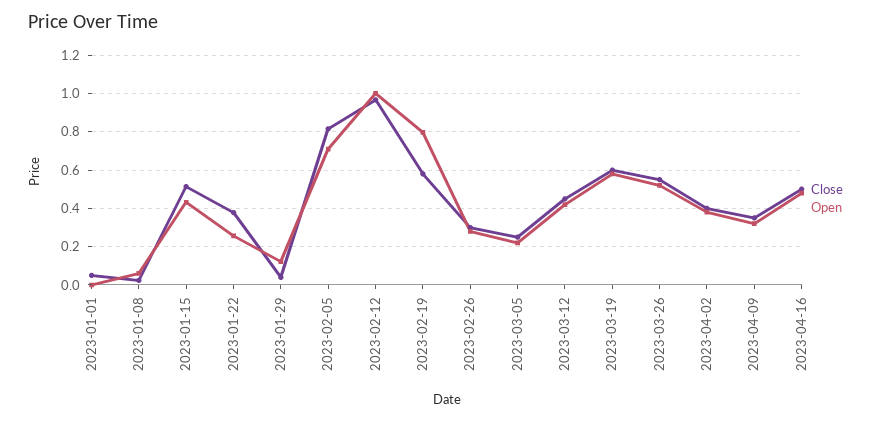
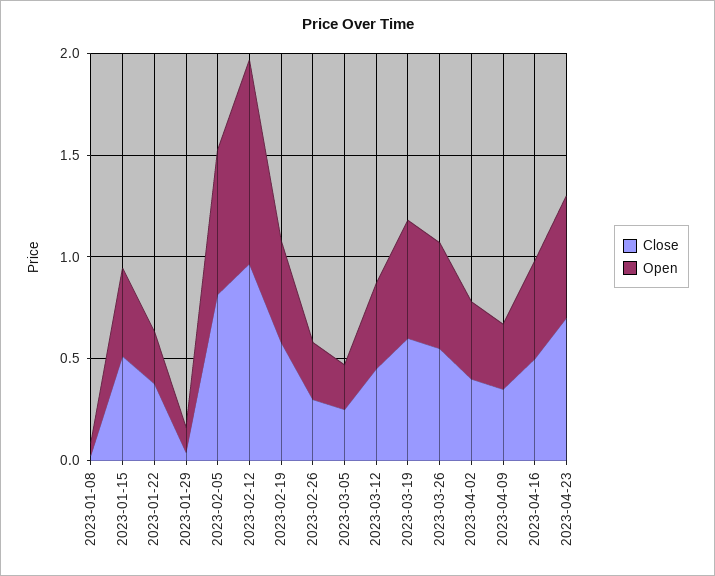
Close, 2023-01-01: 0.05 -> none
Open, 2023-01-01: 0 -> none
Open, 2023-02-19: 0.8 -> 0.5
Close, 2023-04-23: none -> 0.7
Open, 2023-04-23: none -> 0.6

